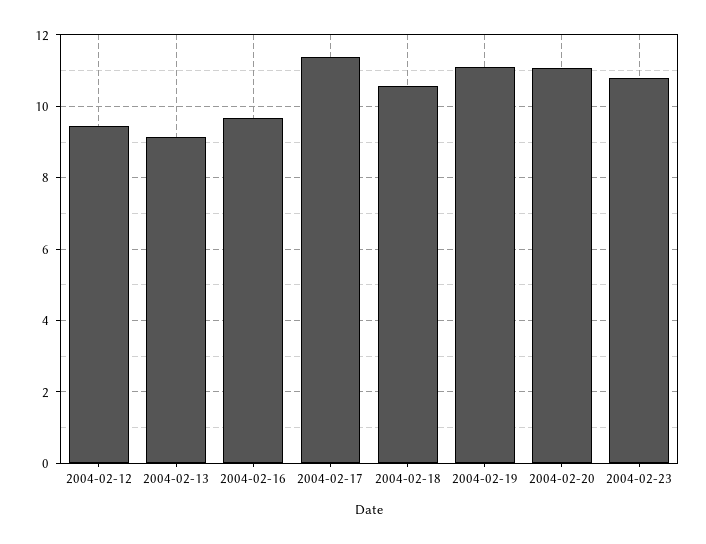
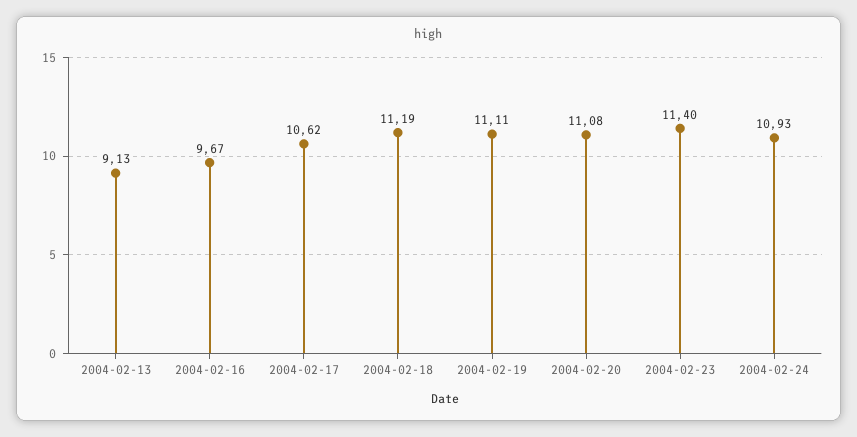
2004-02-12: 9.4 -> none
2004-02-17: 11.4 -> 10.62
2004-02-18: 10.6 -> 11.19
2004-02-23: 10.8 -> 11.4
2004-02-24: none -> 10.93

